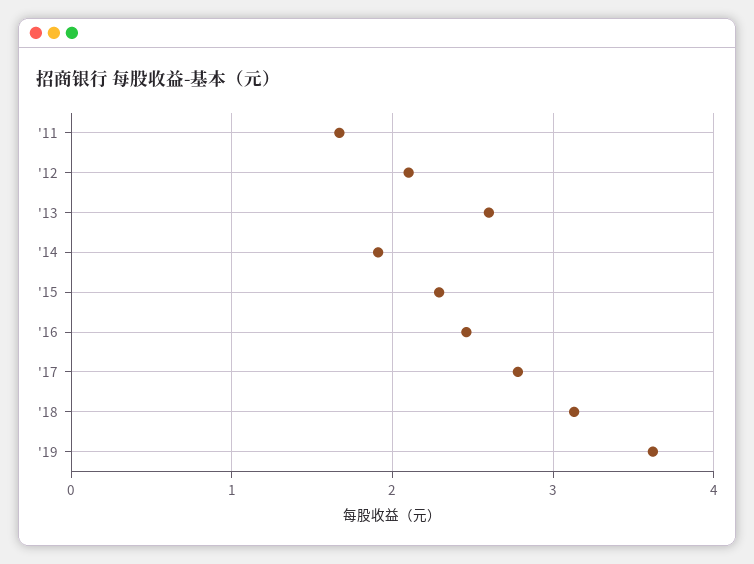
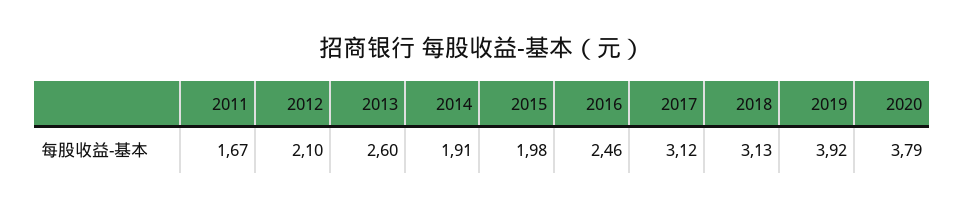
'15: 2.3 -> 1.98
'17: 2.8 -> 3.12
'19: 3.6 -> 3.92
2020: none -> 3.79

